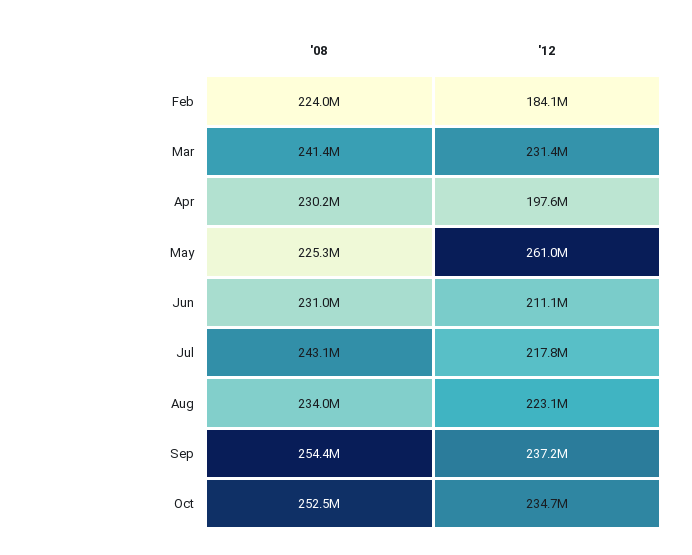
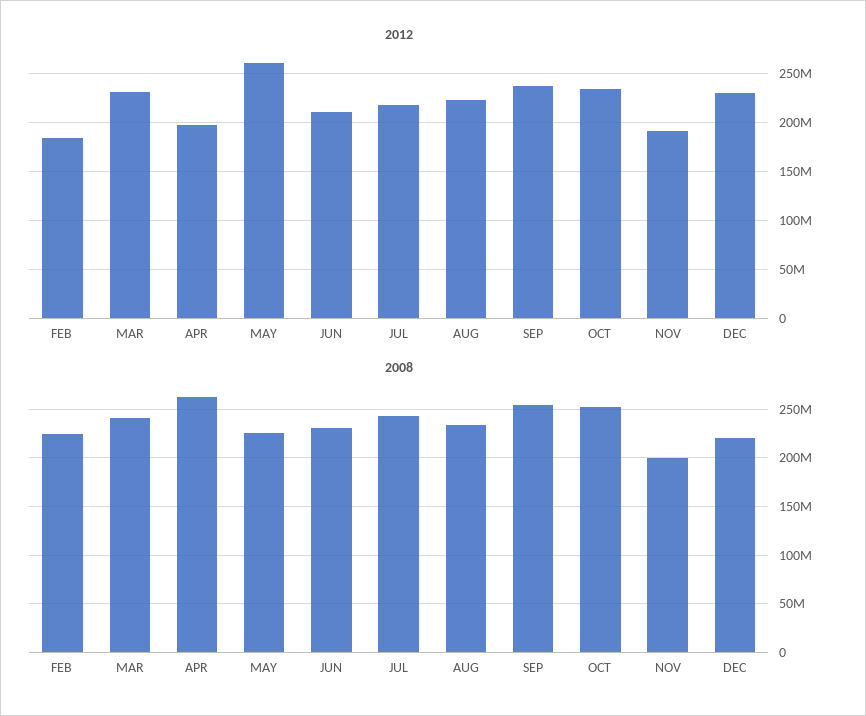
'08, Apr: 230200000 -> 260000000
'12, NOV: none -> 190000000
'12, DEC: none -> 230000000
'08, NOV: none -> 200000000
'08, DEC: none -> 220000000

